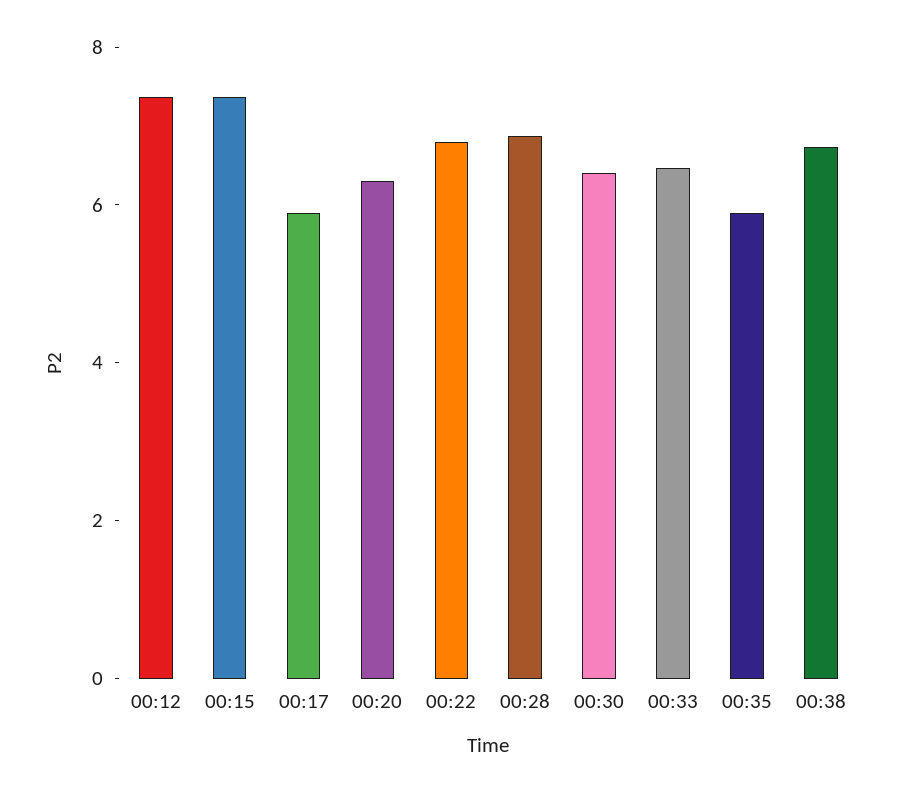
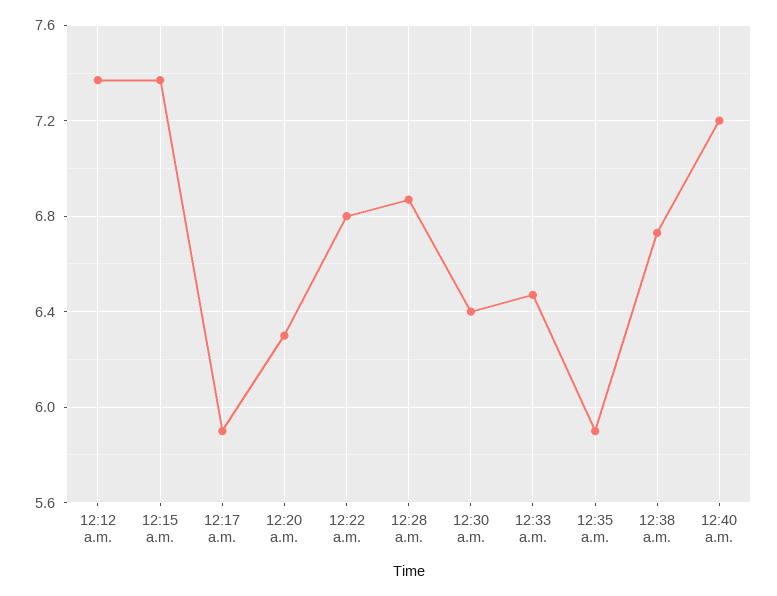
12:40 a.m.: none -> 7.2

